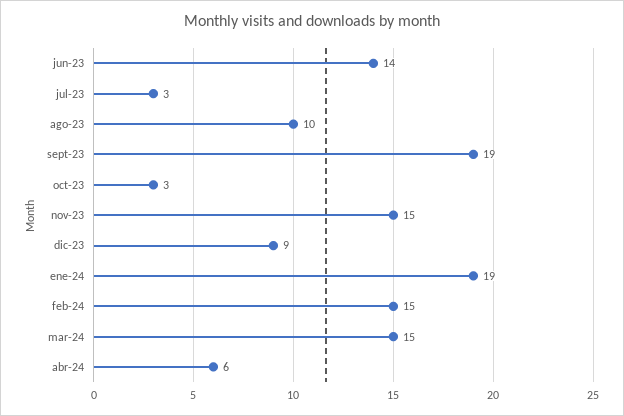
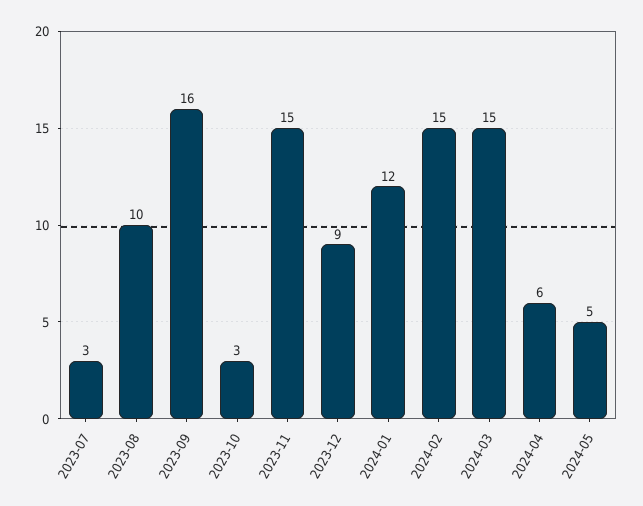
jun-23: 14 -> none
sept-23: 19 -> 16
ene-24: 19 -> 12
2024-05: none -> 5

